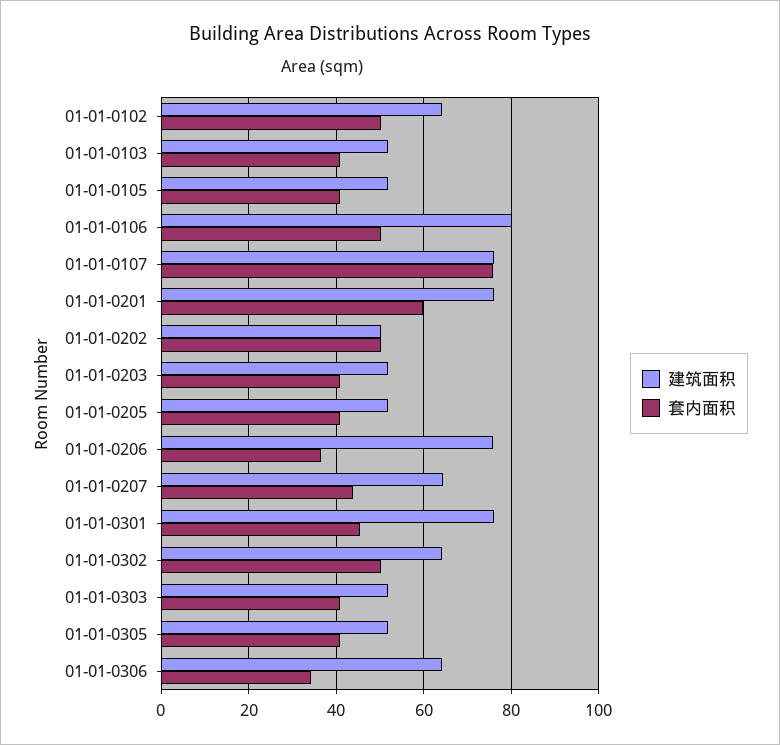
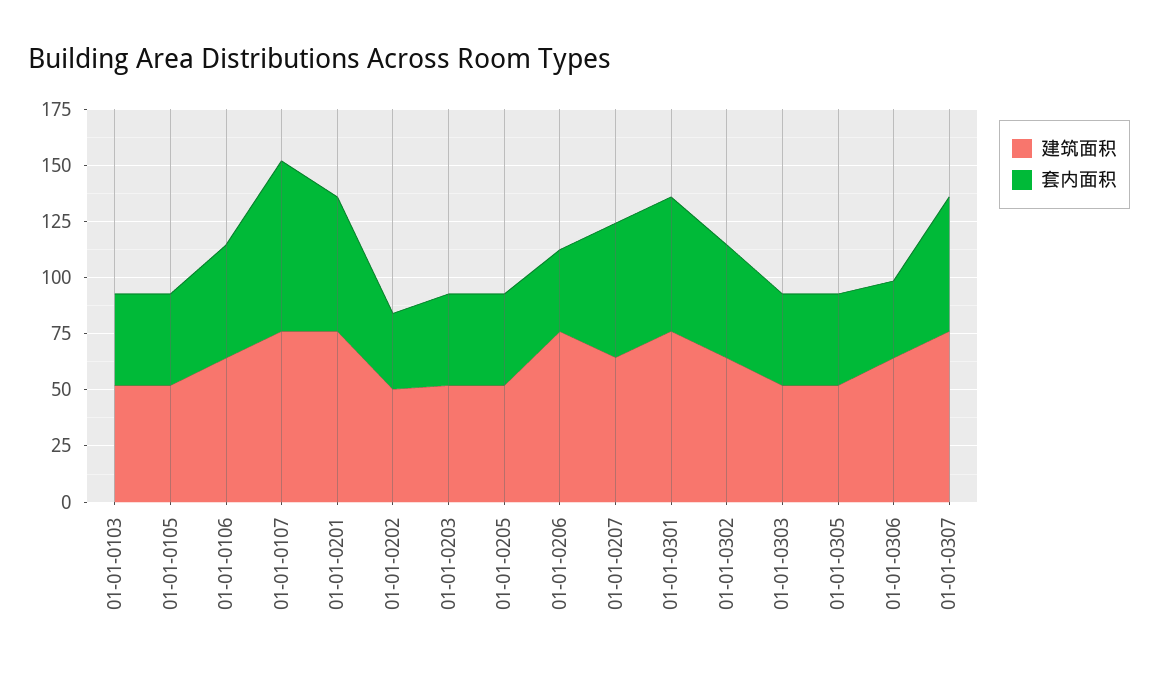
建筑面积, 01-01-0102: 64 -> none
套内面积, 01-01-0102: 50 -> none
建筑面积, 01-01-0106: 80 -> 65
套内面积, 01-01-0202: 50 -> 35
套内面积, 01-01-0207: 44 -> 60
套内面积, 01-01-0301: 46 -> 60
建筑面积, 01-01-0307: none -> 75
套内面积, 01-01-0307: none -> 60

